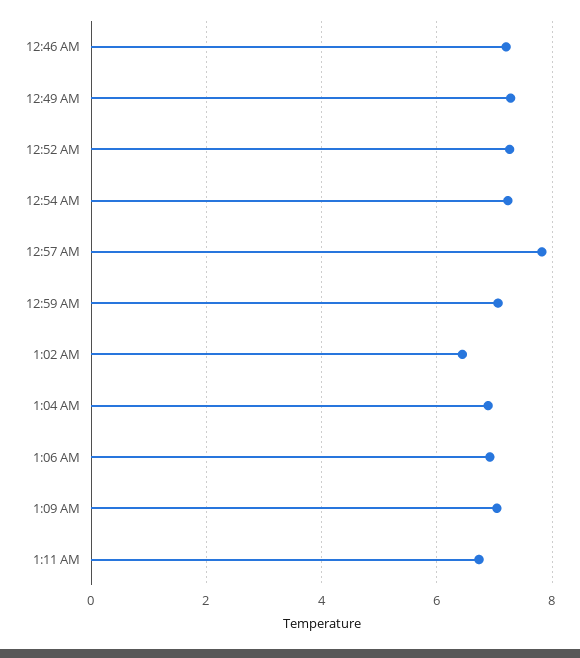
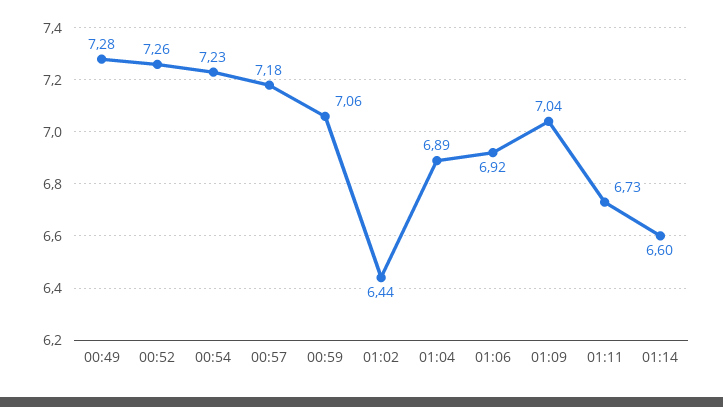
12:46 AM: 7.2 -> none
12:57 AM: 7.8 -> 7.18
01:14: none -> 6.6

